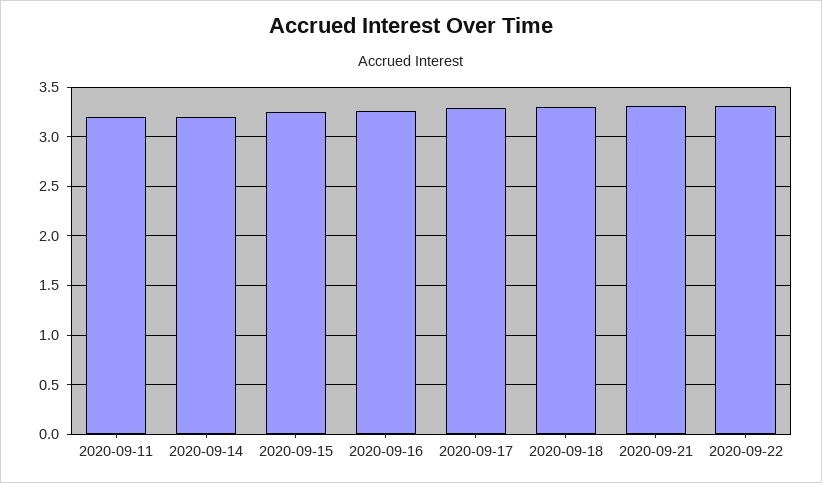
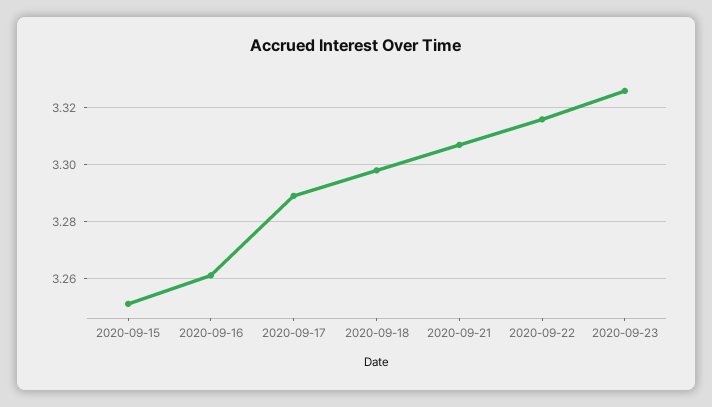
2020-09-11: 3.2 -> none
2020-09-14: 3.2 -> none
2020-09-23: none -> 3.325

